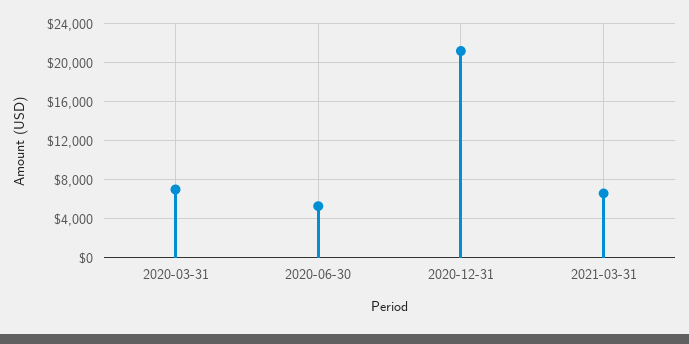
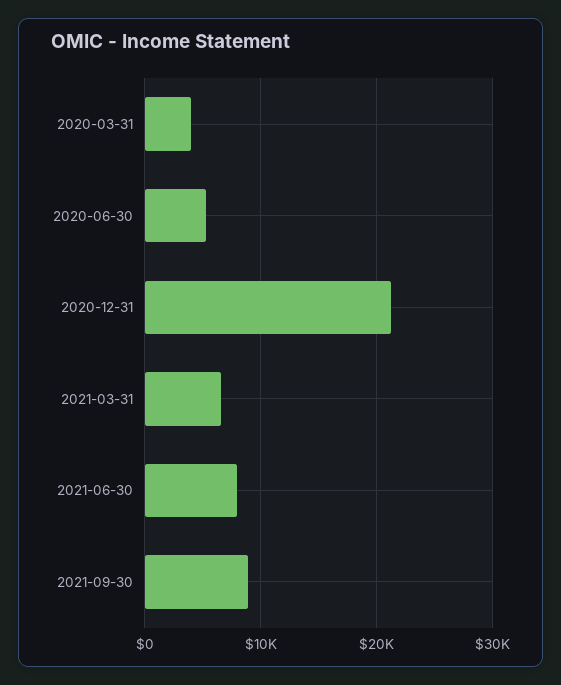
2020-03-31: 7000 -> 4000
2021-06-30: none -> 8000
2021-09-30: none -> 9000

